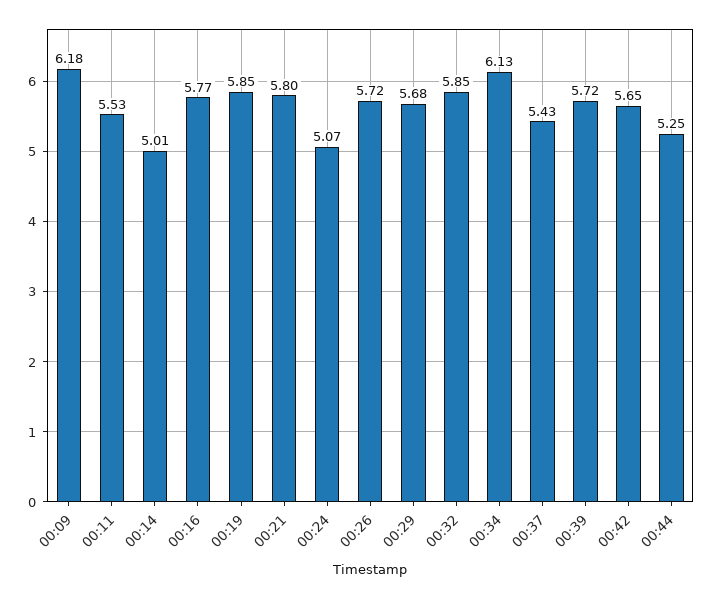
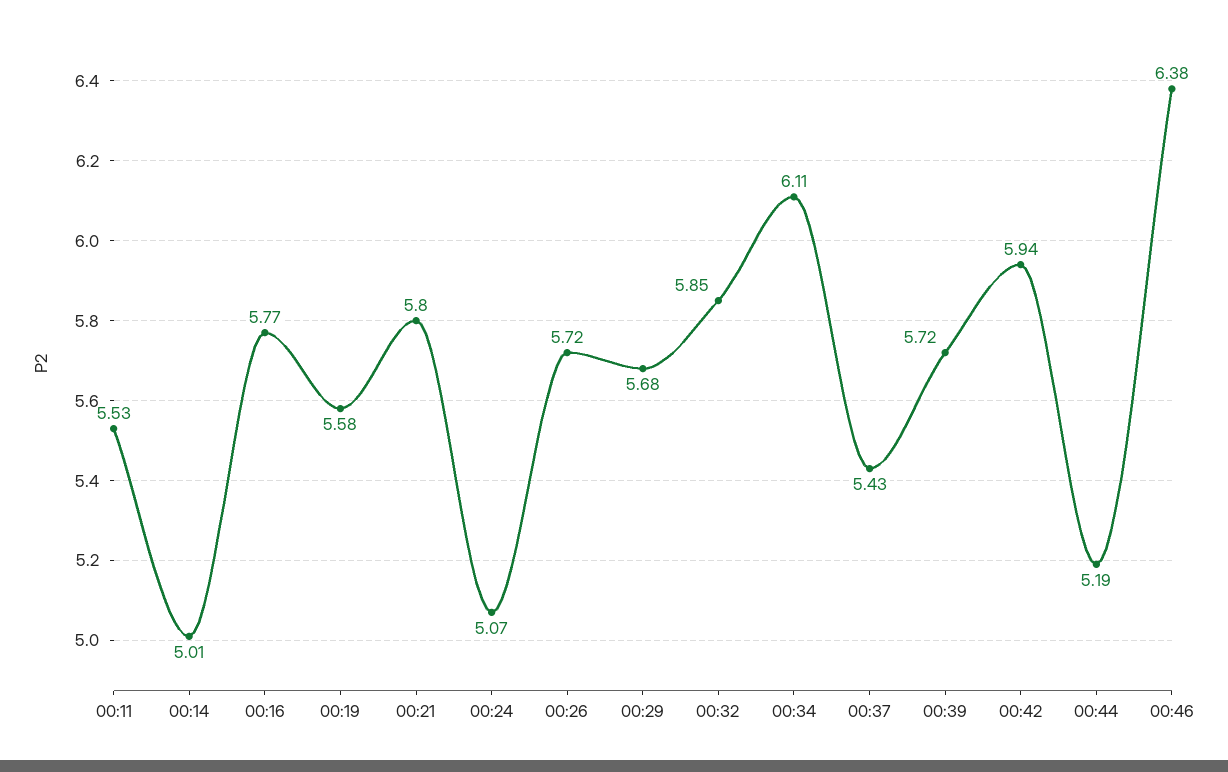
00:09: 6.18 -> none
00:19: 5.85 -> 5.58
00:34: 6.13 -> 6.11
00:42: 5.65 -> 5.94
00:44: 5.25 -> 5.19
00:46: none -> 6.38

